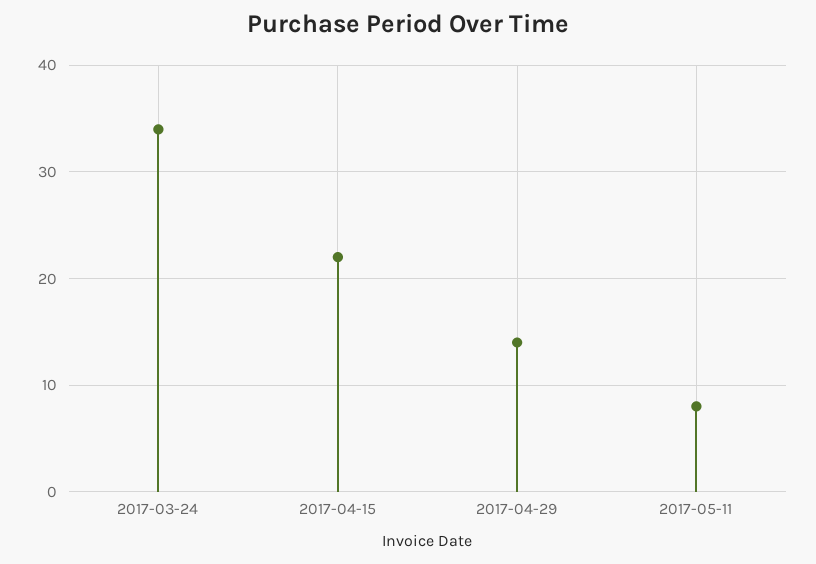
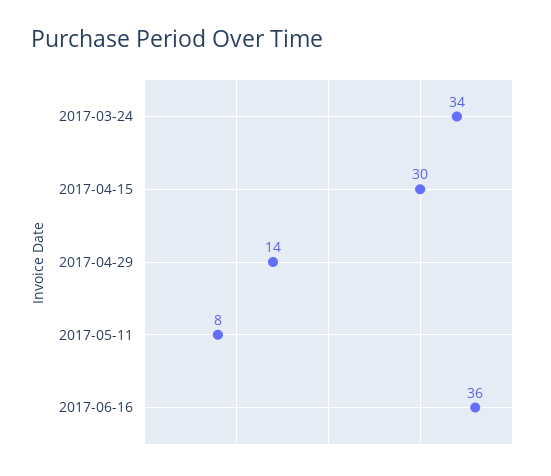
2017-04-15: 22 -> 30
2017-06-16: none -> 36

